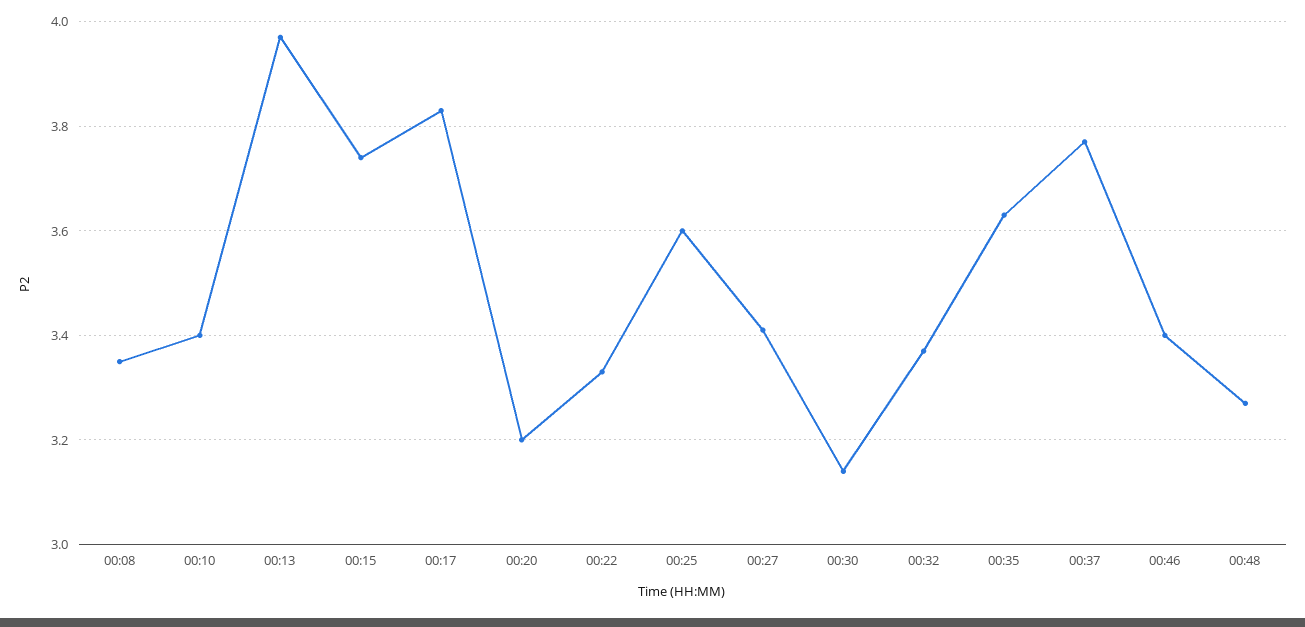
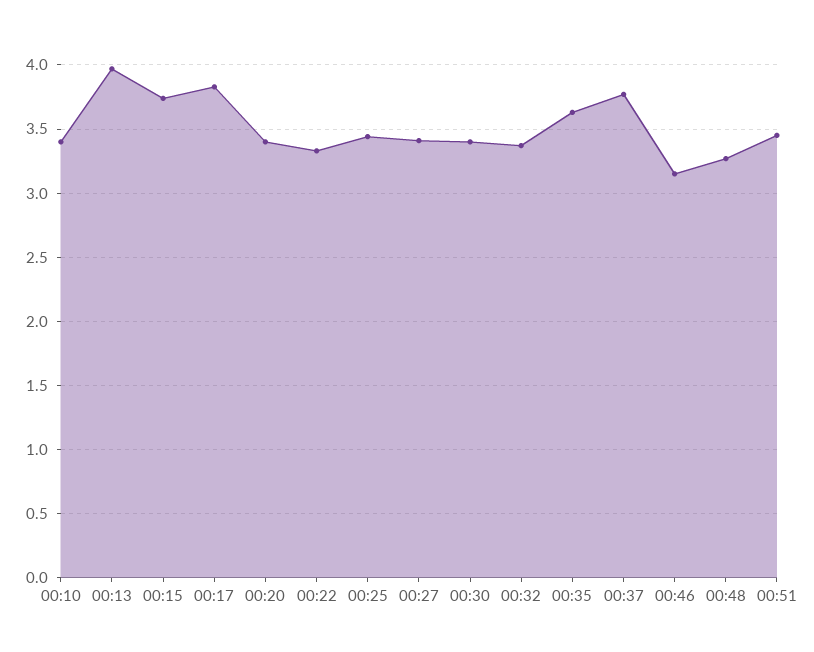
00:08: 3.35 -> none
00:20: 3.2 -> 3.4
00:25: 3.6 -> 3.45
00:30: 3.15 -> 3.4
00:46: 3.4 -> 3.15
00:51: none -> 3.45

